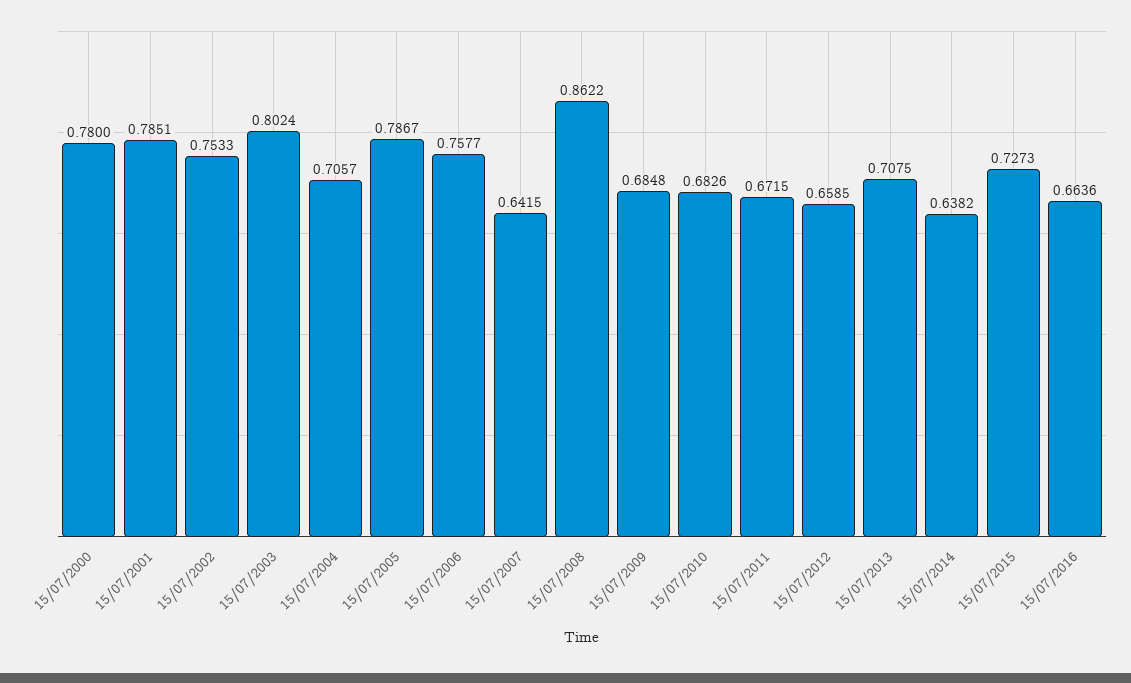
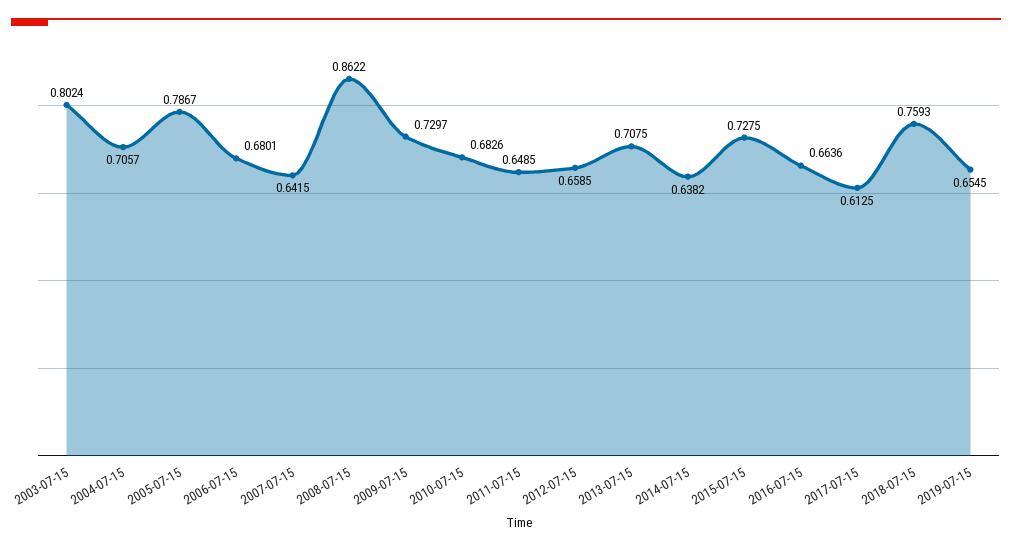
15/07/2000: 0.78 -> none
15/07/2001: 0.7851 -> none
15/07/2002: 0.7533 -> none
15/07/2006: 0.7577 -> 0.6801
15/07/2009: 0.6848 -> 0.7297
15/07/2011: 0.6715 -> 0.6485
15/07/2015: 0.7273 -> 0.7275
2017-07-15: none -> 0.6125
2018-07-15: none -> 0.7593
2019-07-15: none -> 0.6545

